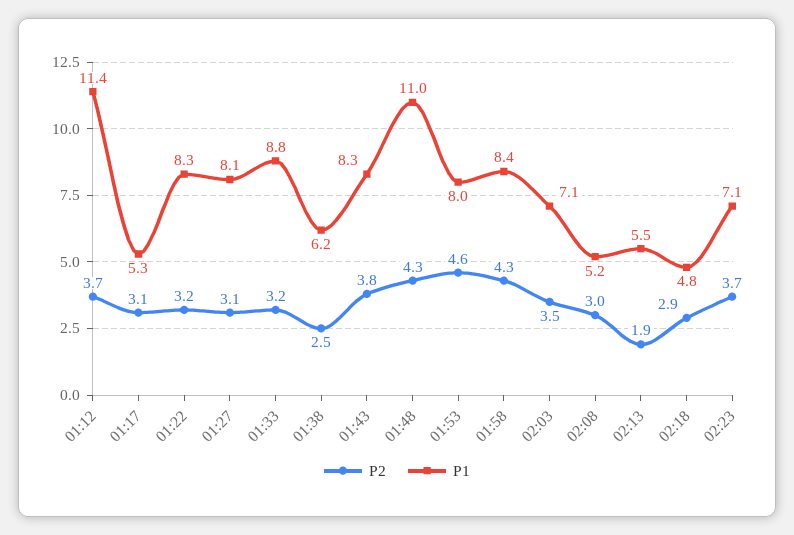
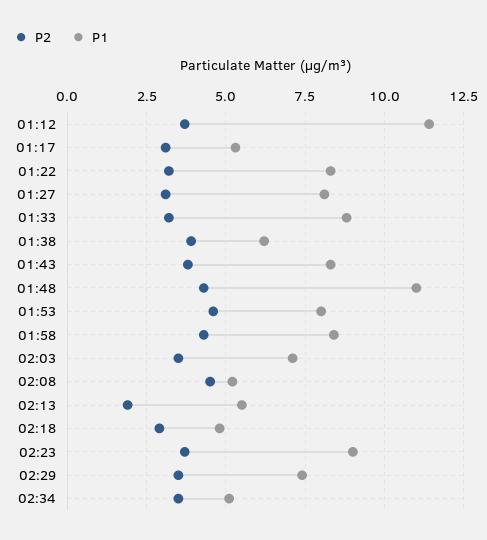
P2, 01:38: 2.5 -> 4
P2, 02:08: 3 -> 4.5
P1, 02:23: 7.1 -> 9
P2, 02:29: none -> 3.5
P1, 02:29: none -> 7.5
P2, 02:34: none -> 3.5
P1, 02:34: none -> 5

